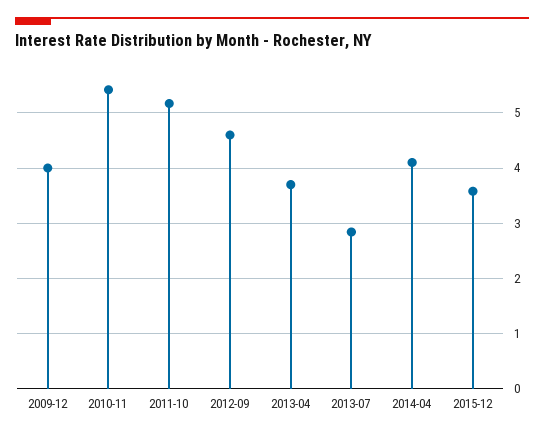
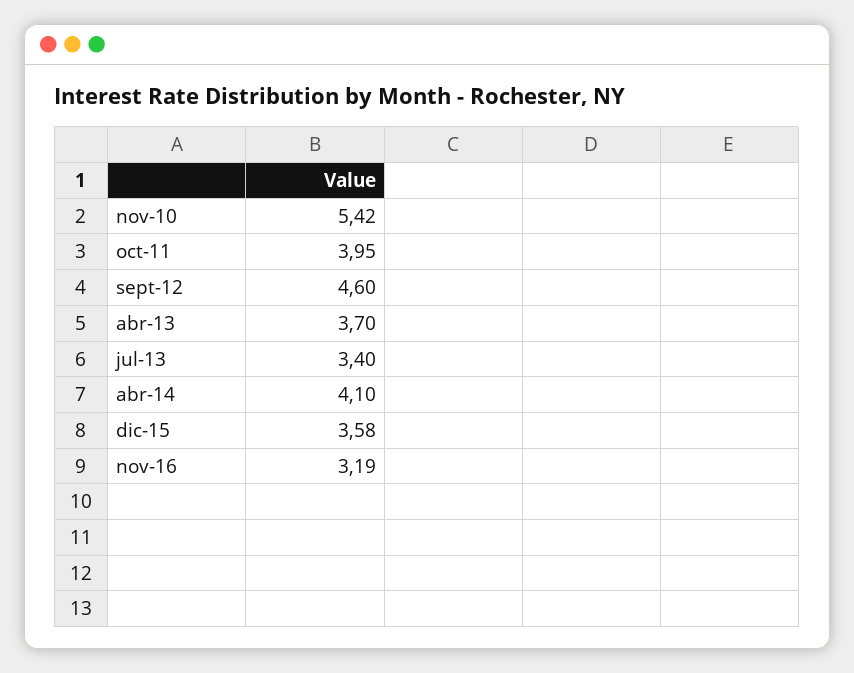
2009-12: 4 -> none
2011-10: 5.2 -> 3.95
2013-07: 2.8 -> 3.4
nov-16: none -> 3.19

